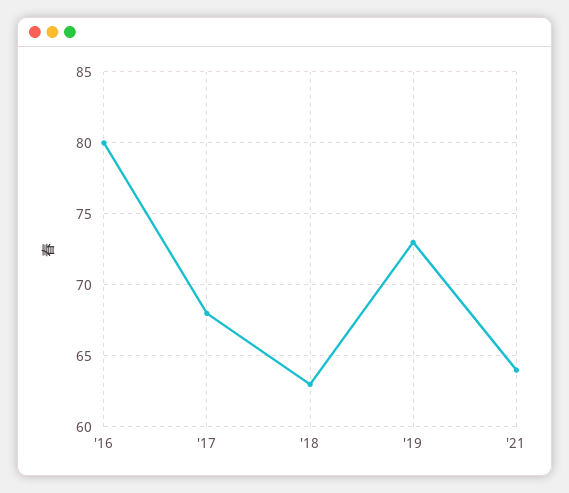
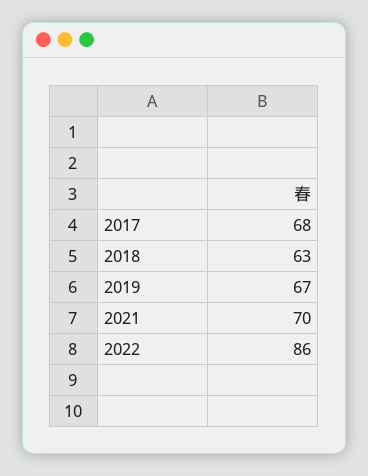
'16: 80 -> none
'19: 73 -> 67
'21: 64 -> 70
2022: none -> 86

